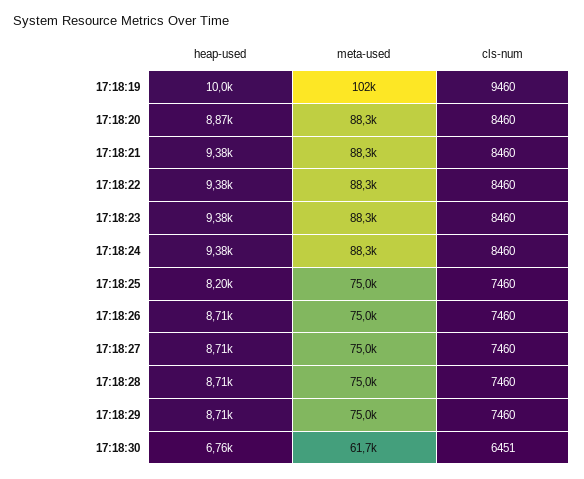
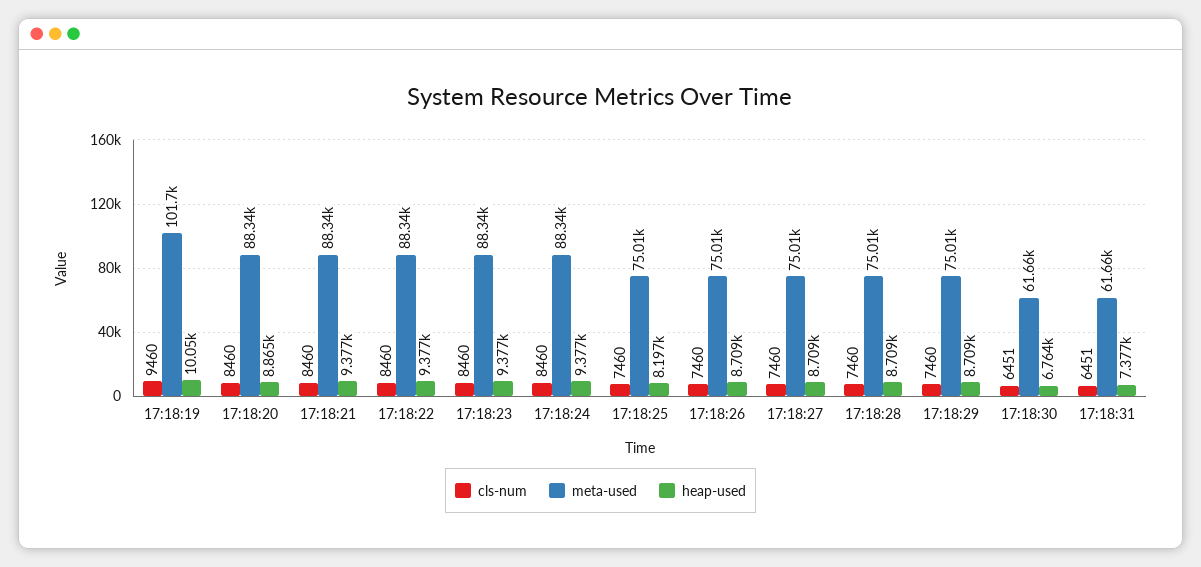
cls-num, 17:18:31: none -> 6451
meta-used, 17:18:31: none -> 61660
heap-used, 17:18:31: none -> 7377

